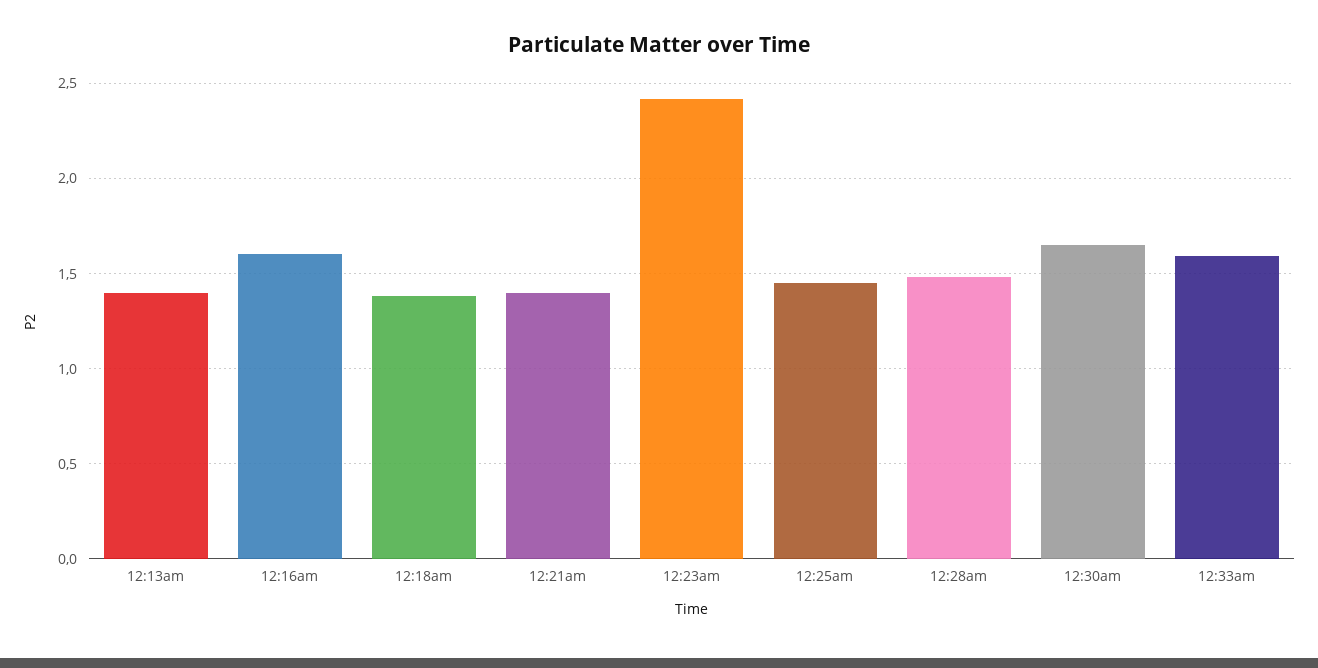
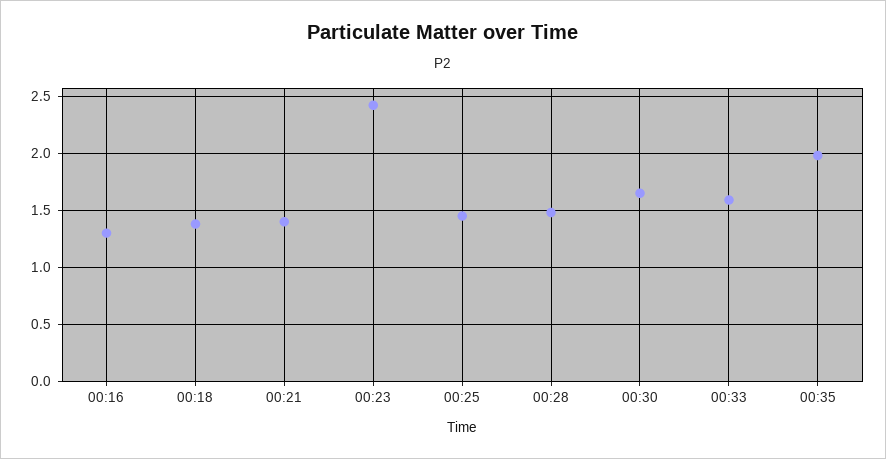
12:13am: 1.4 -> none
12:16am: 1.6 -> 1.3
00:35: none -> 2

